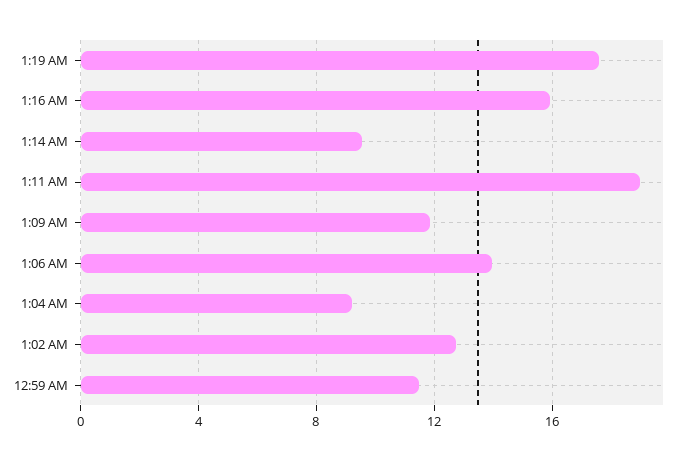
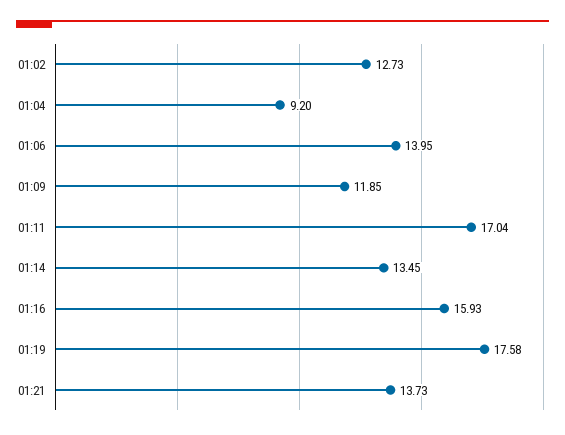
1:14 AM: 9.5 -> 13.45
1:11 AM: 19 -> 17.04
12:59 AM: 11.5 -> none
01:21: none -> 13.73

